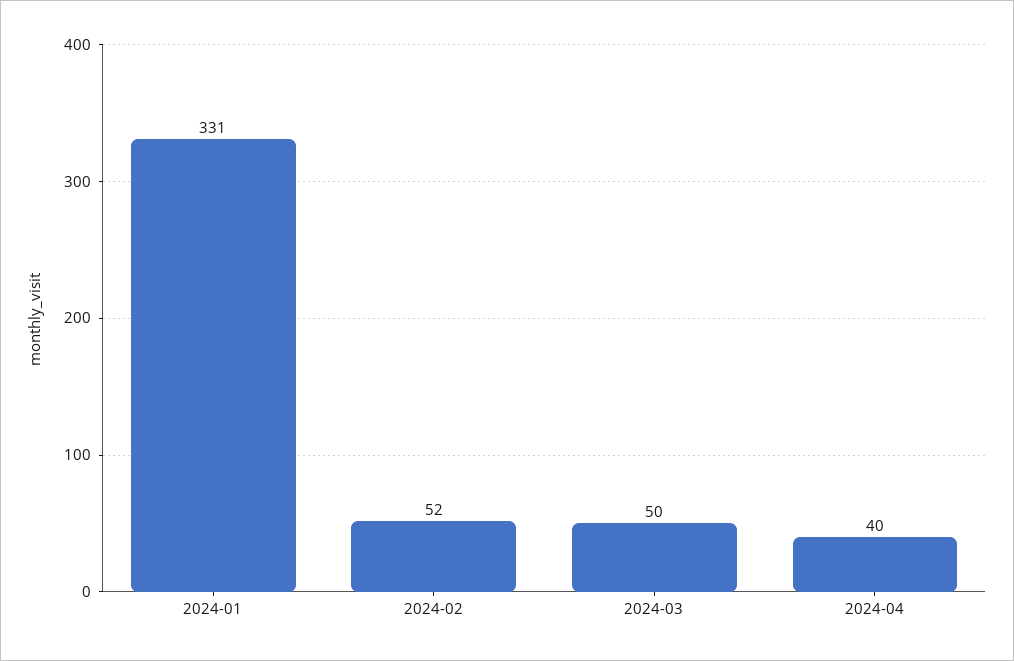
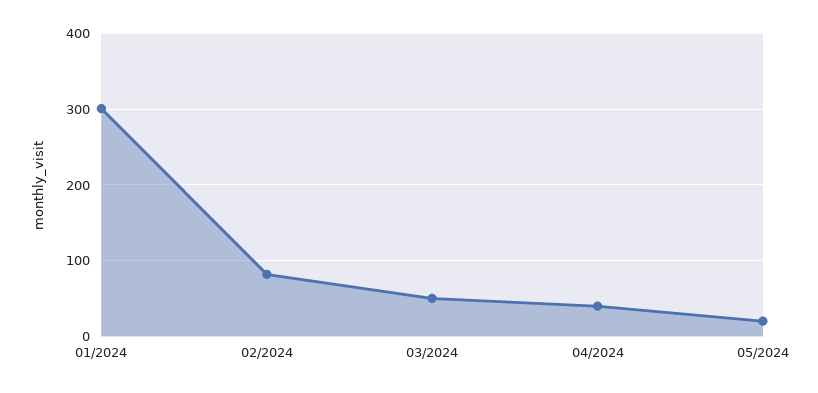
2024-01: 331 -> 300
2024-02: 52 -> 80
05/2024: none -> 20

